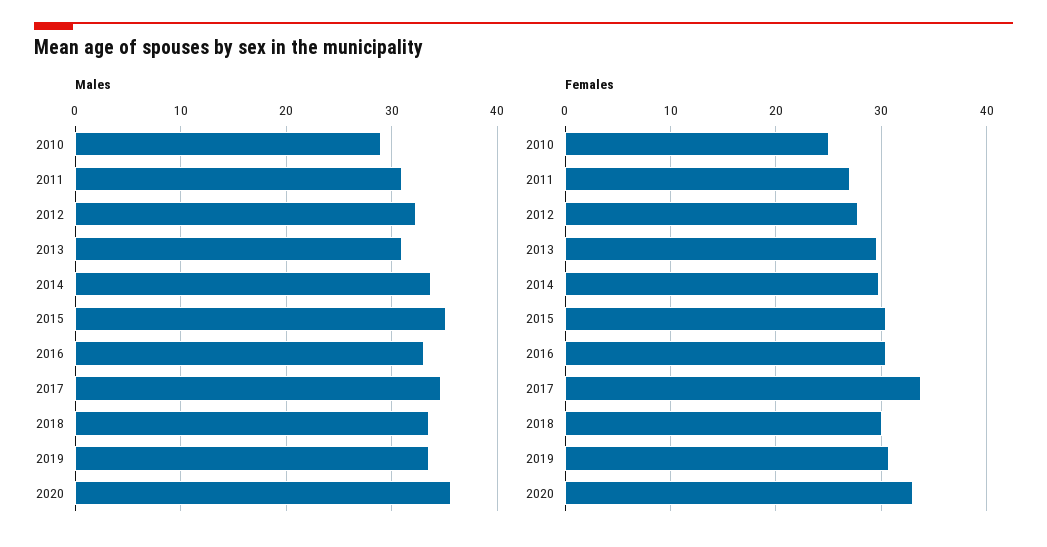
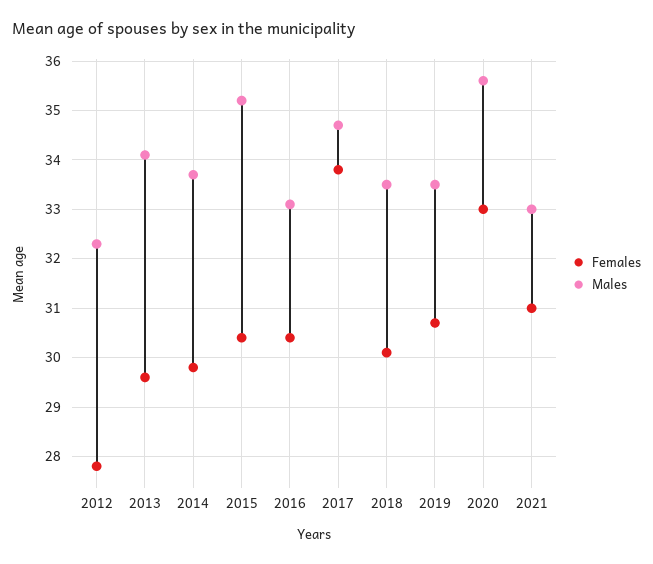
Males, 2010: 29 -> none
Males, 2011: 31 -> none
Males, 2013: 31 -> 34
Females, 2010: 25 -> none
Females, 2011: 27 -> none
Females, 2021: none -> 31
Males, 2021: none -> 33

